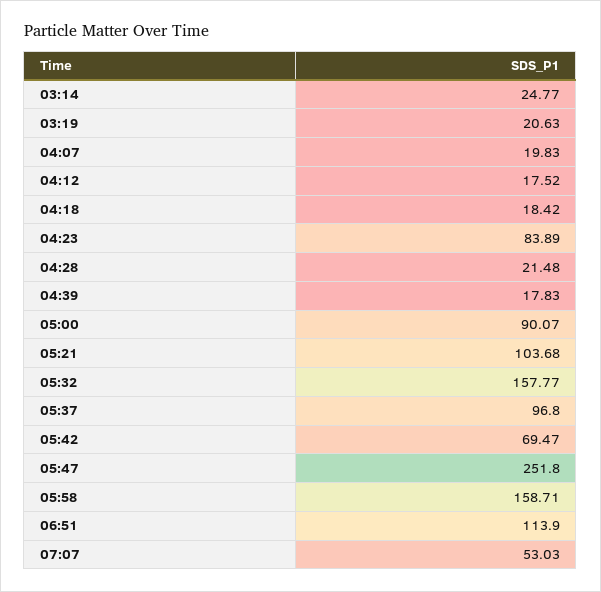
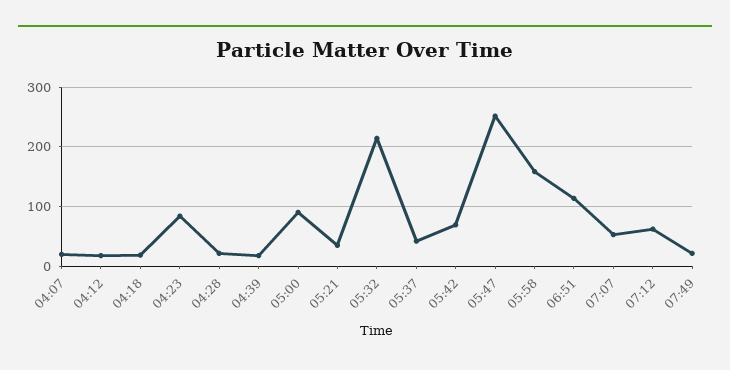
03:14: 24.77 -> none
03:19: 20.63 -> none
05:21: 103.68 -> 40
05:32: 157.77 -> 220
05:37: 96.8 -> 40
07:12: none -> 60
07:49: none -> 20

